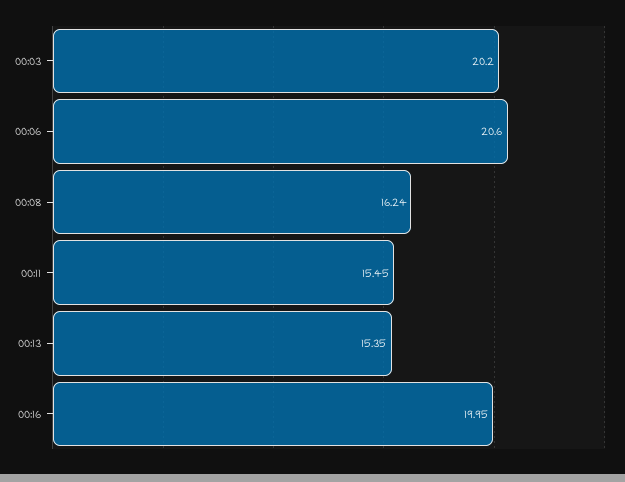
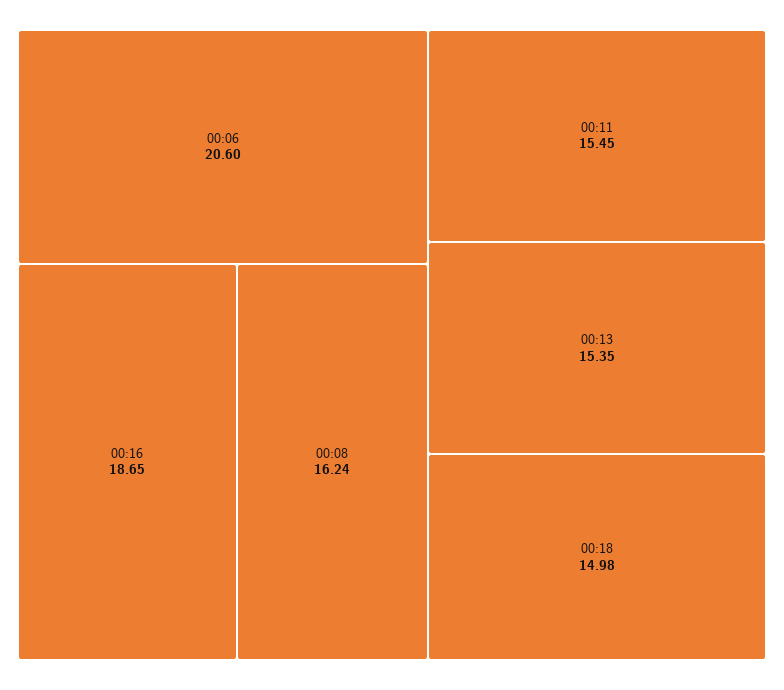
00:03: 20.2 -> none
00:16: 19.95 -> 18.65
00:18: none -> 14.98

